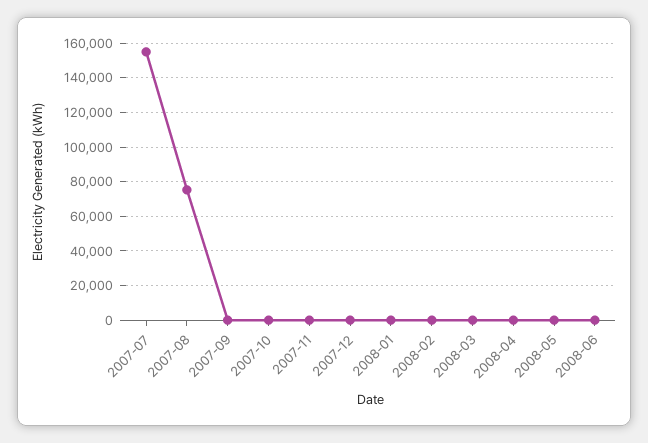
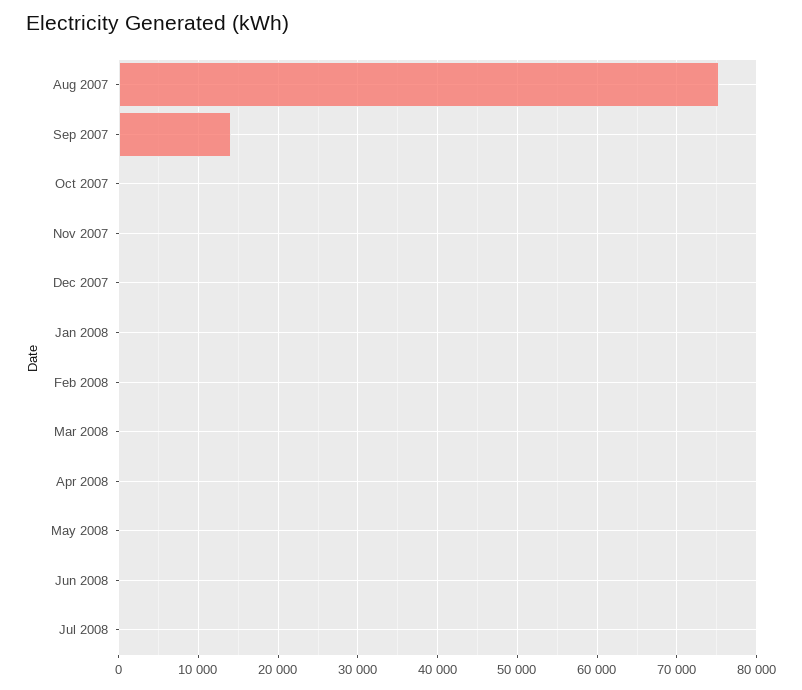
2007-07: 155000 -> none
2007-09: 0 -> 14000
Jul 2008: none -> 0

